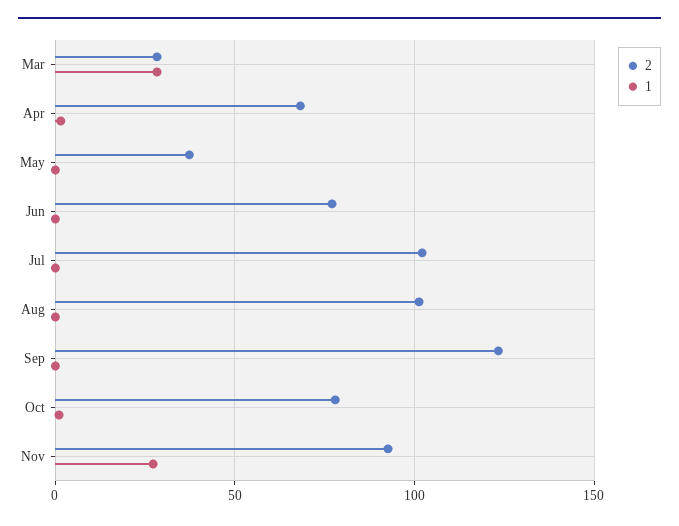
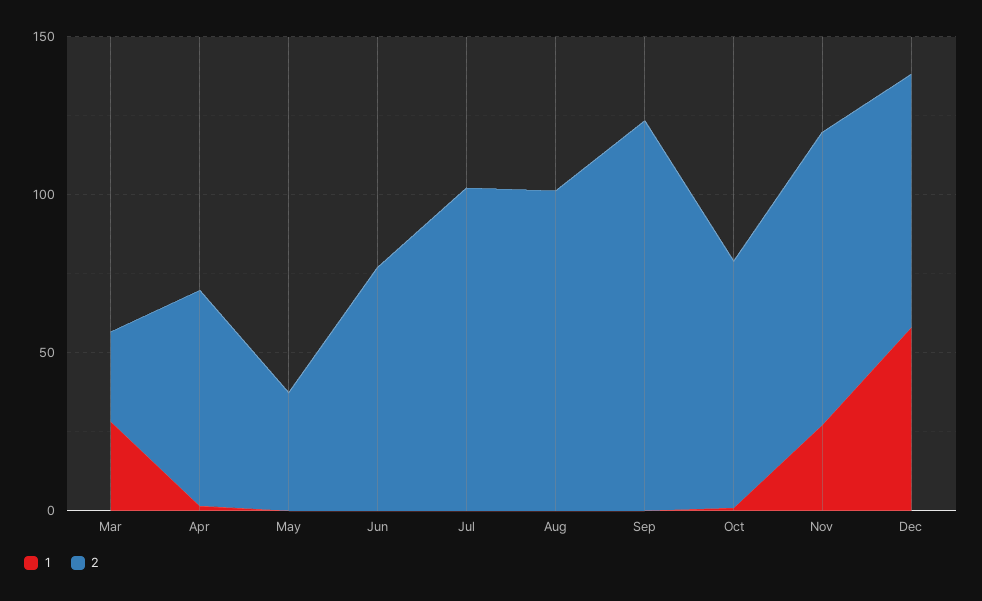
1, Dec: none -> 60
2, Dec: none -> 80

